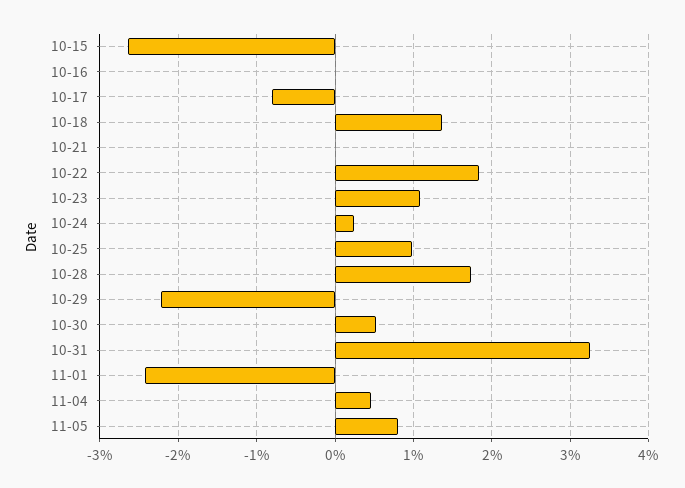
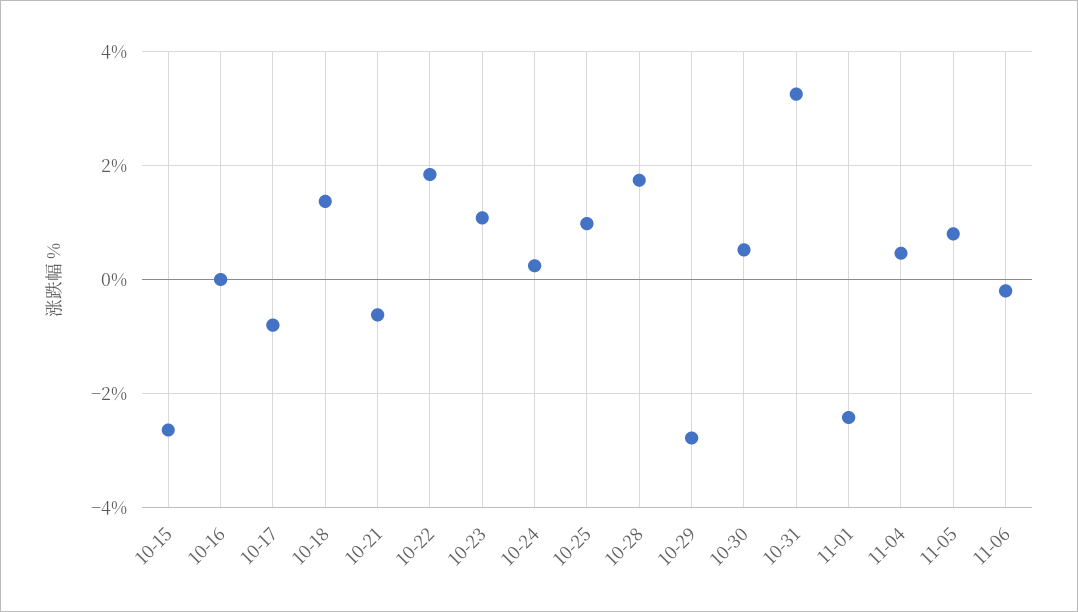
10-21: 0 -> -0.6
10-29: -2.2 -> -2.8
11-06: none -> -0.2

